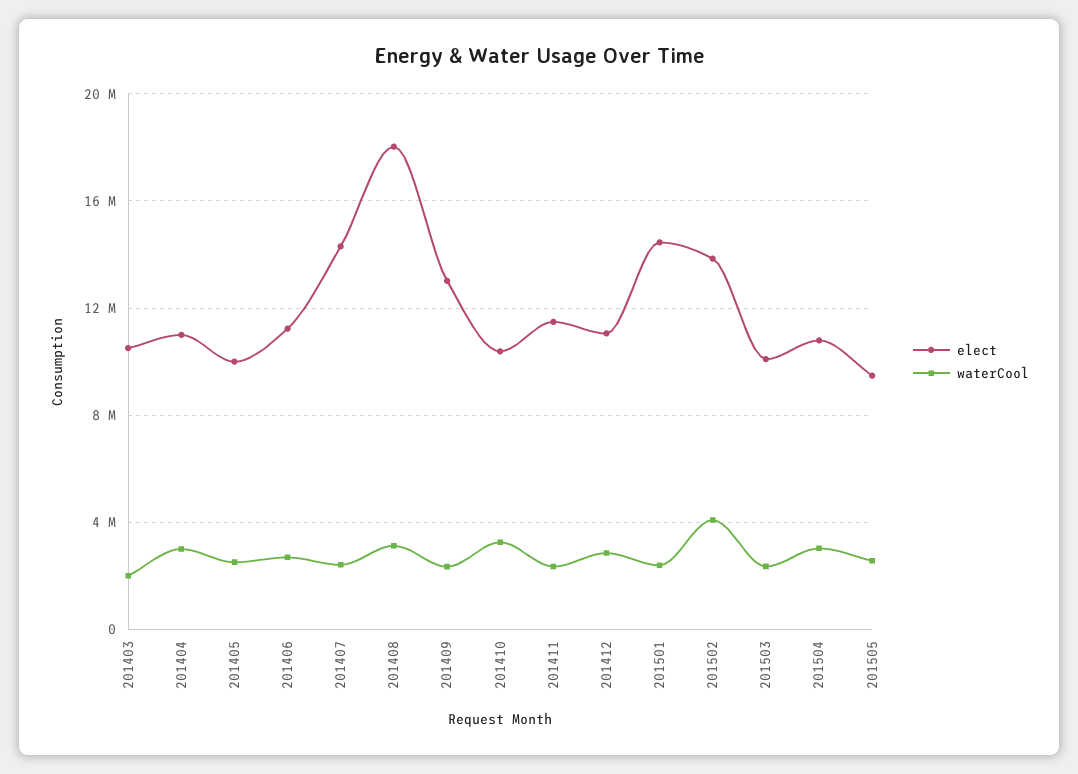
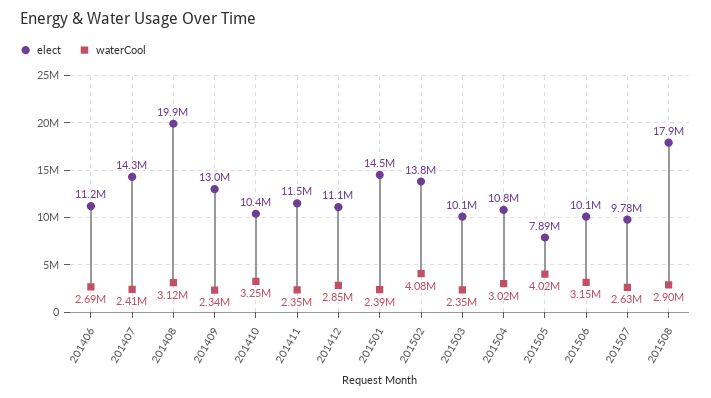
elect, 201403: 10500000 -> none
waterCool, 201403: 2000000 -> none
elect, 201404: 11000000 -> none
waterCool, 201404: 3000000 -> none
elect, 201405: 10000000 -> none
waterCool, 201405: 2500000 -> none
elect, 201408: 18000000 -> 19900000
elect, 201505: 9500000 -> 7890000
waterCool, 201505: 2500000 -> 4020000
elect, 201506: none -> 10100000
waterCool, 201506: none -> 3150000
elect, 201507: none -> 9780000
waterCool, 201507: none -> 2630000
elect, 201508: none -> 17900000
waterCool, 201508: none -> 2900000

